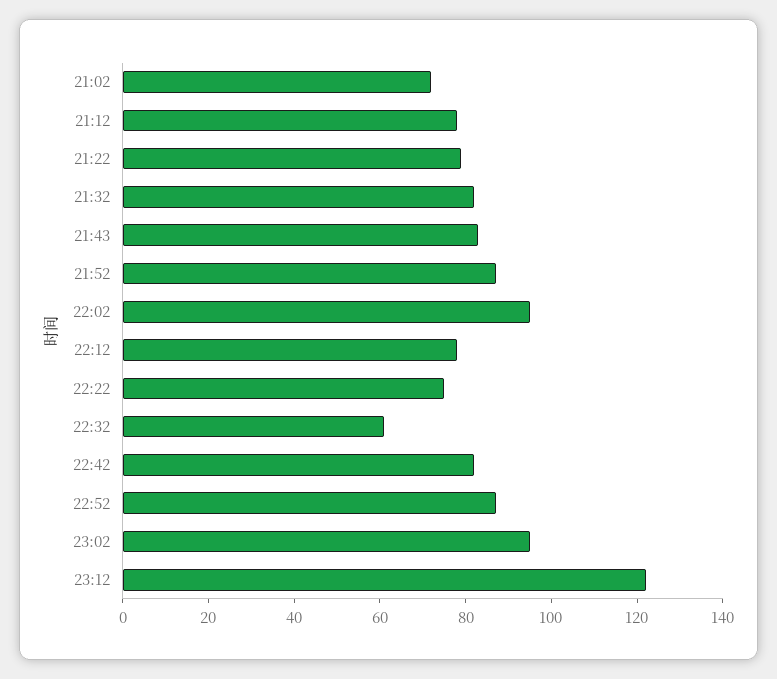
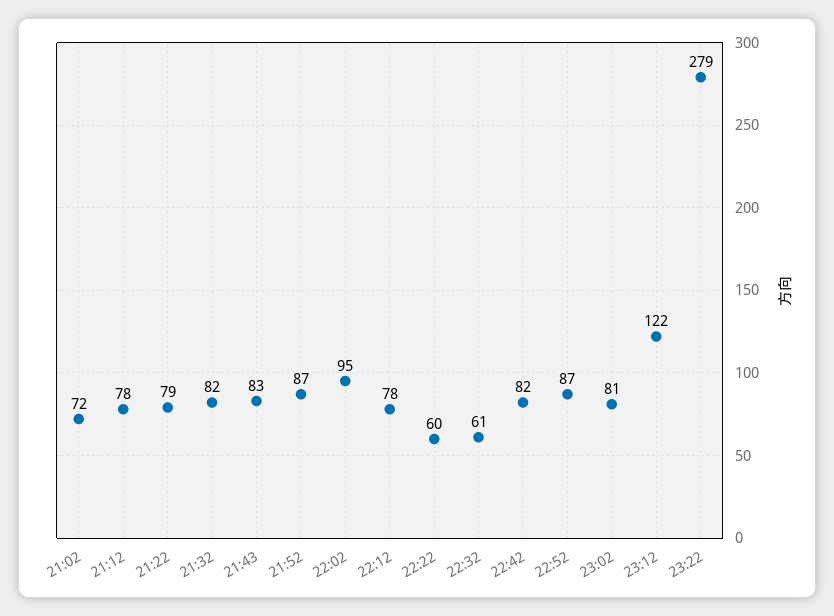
22:22: 75 -> 60
23:02: 95 -> 81
23:22: none -> 279

